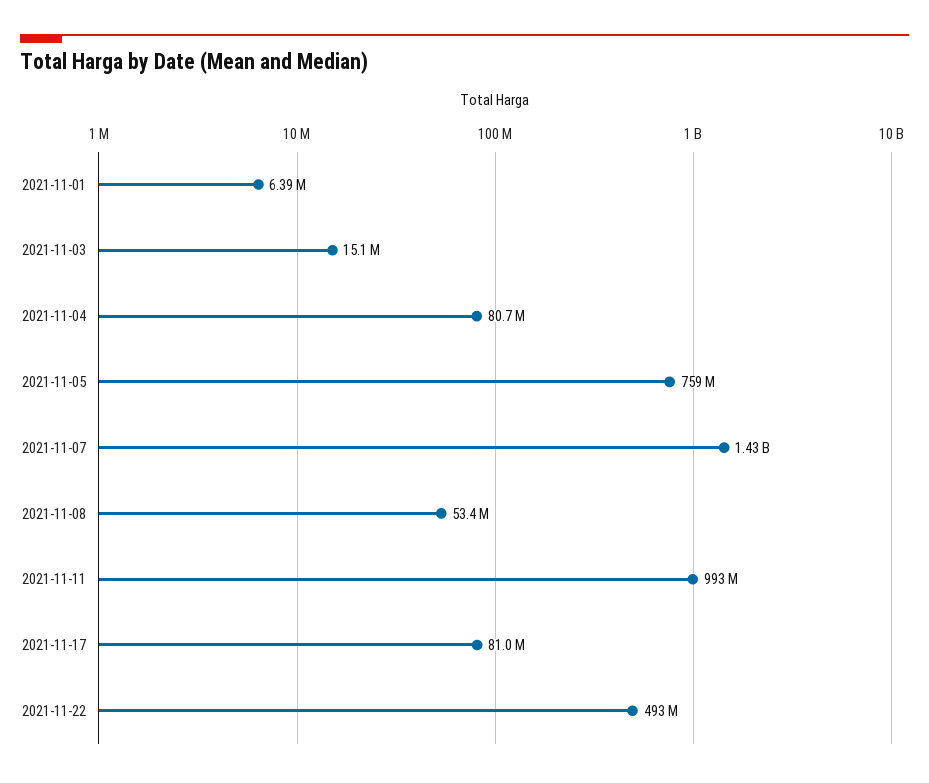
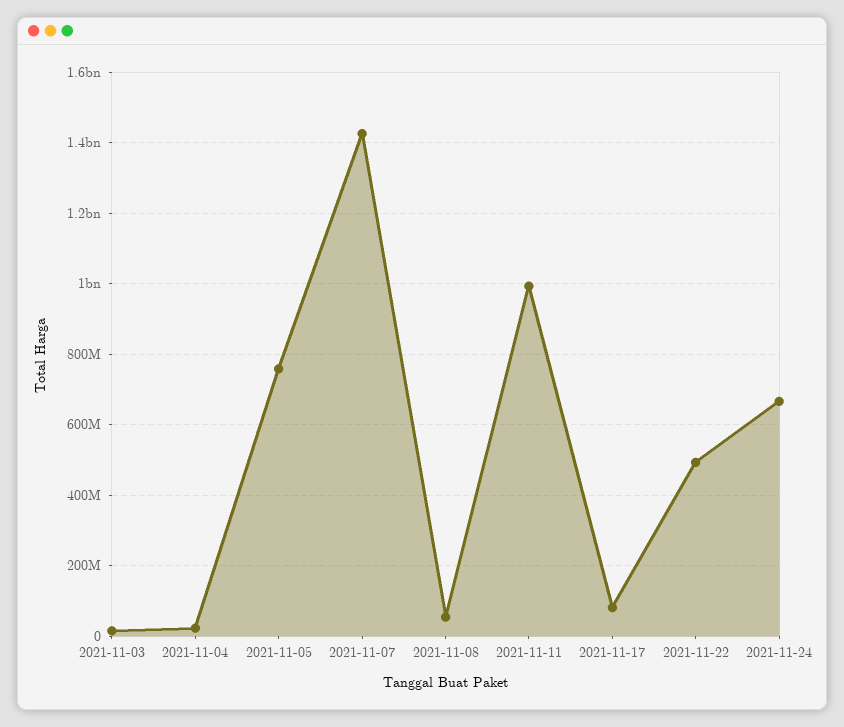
2021-11-01: 6390000 -> none
2021-11-04: 80700000 -> 20000000
2021-11-24: none -> 660000000

